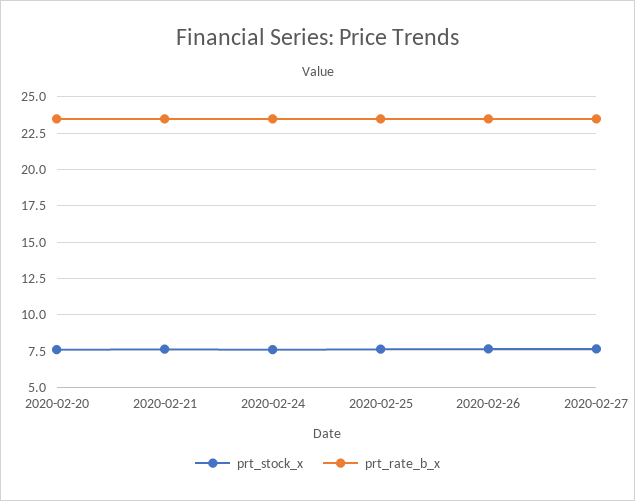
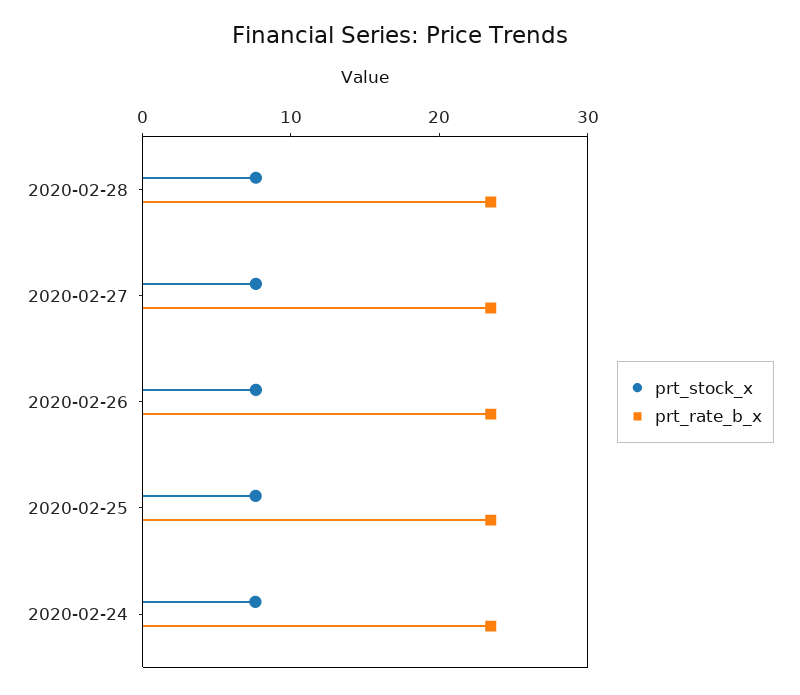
prt_stock_x, 2020-02-20: 7.5 -> none
prt_rate_b_x, 2020-02-20: 23.5 -> none
prt_stock_x, 2020-02-21: 7.5 -> none
prt_rate_b_x, 2020-02-21: 23.5 -> none
prt_stock_x, 2020-02-28: none -> 8
prt_rate_b_x, 2020-02-28: none -> 24

